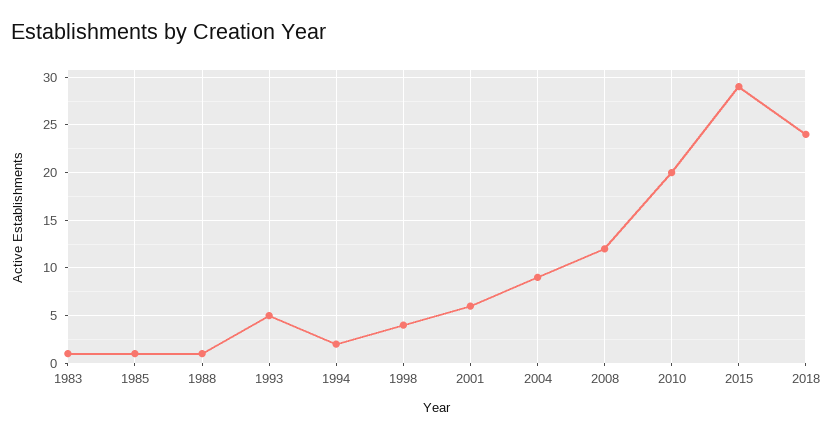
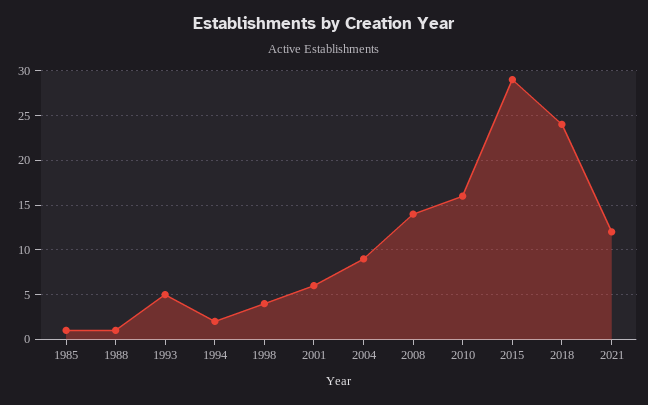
1983: 1 -> none
2008: 12 -> 14
2010: 20 -> 16
2021: none -> 12

